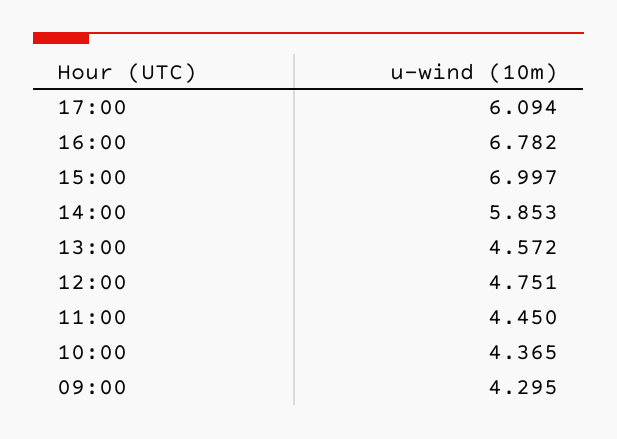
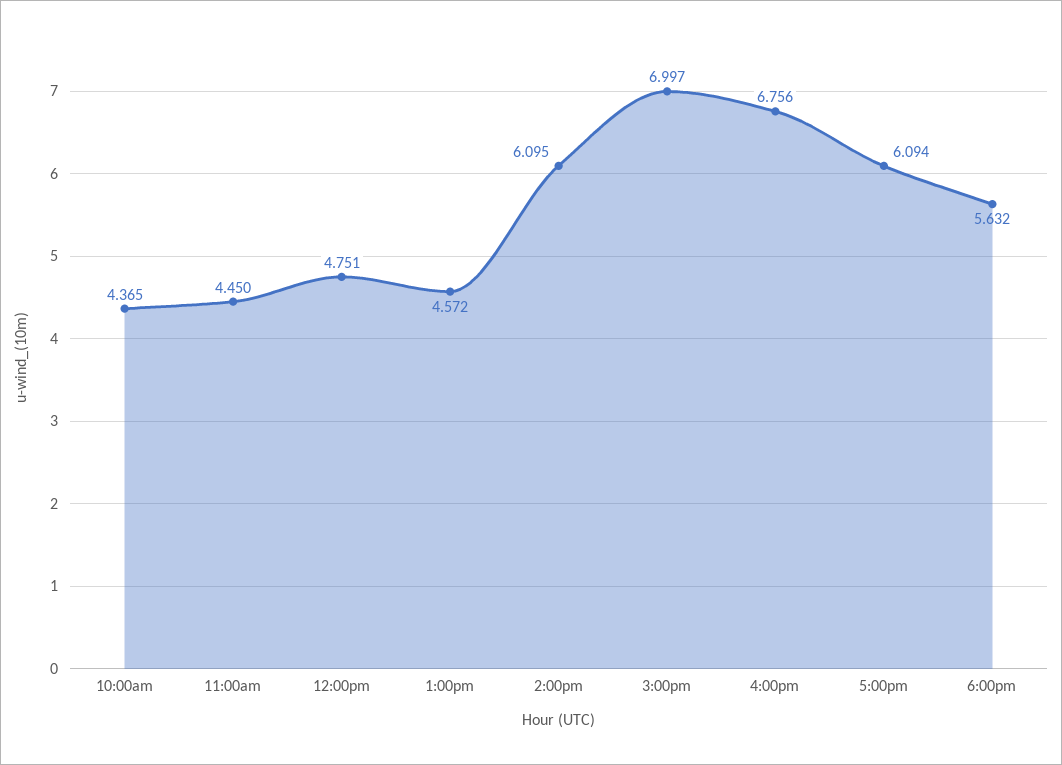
16:00: 6.782 -> 6.756
14:00: 5.853 -> 6.095
09:00: 4.295 -> none
6:00pm: none -> 5.632

